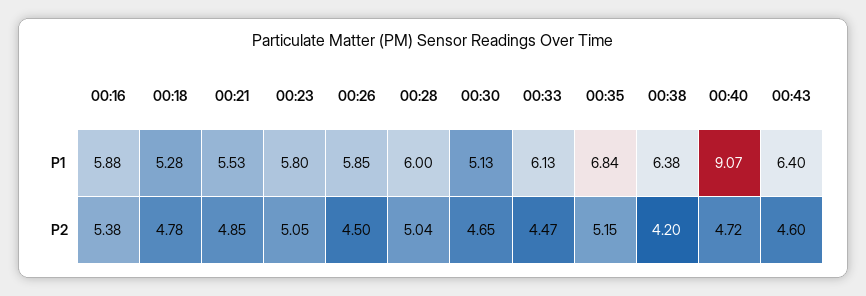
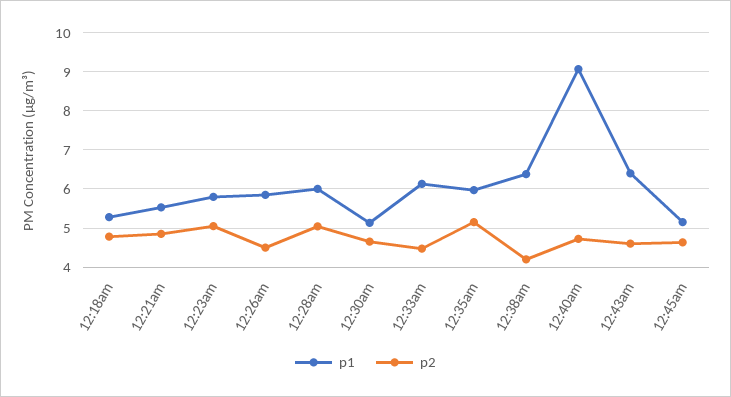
P1, 00:16: 5.88 -> none
P1, 00:35: 6.84 -> 6
P2, 00:16: 5.38 -> none
P1, 12:45am: none -> 5.2
P2, 12:45am: none -> 4.6

